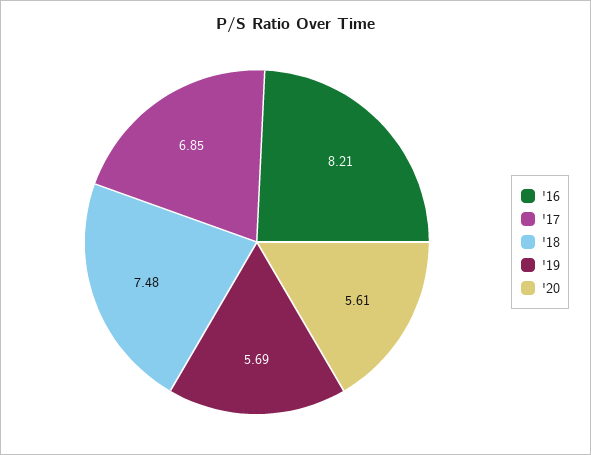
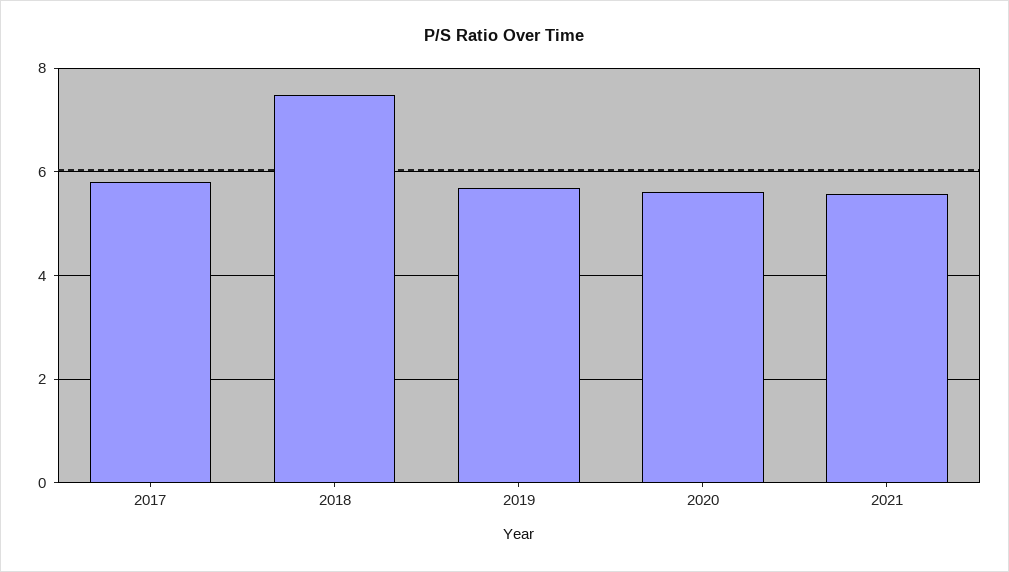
'16: 8.21 -> none
'17: 6.85 -> 5.8
2021: none -> 5.6

